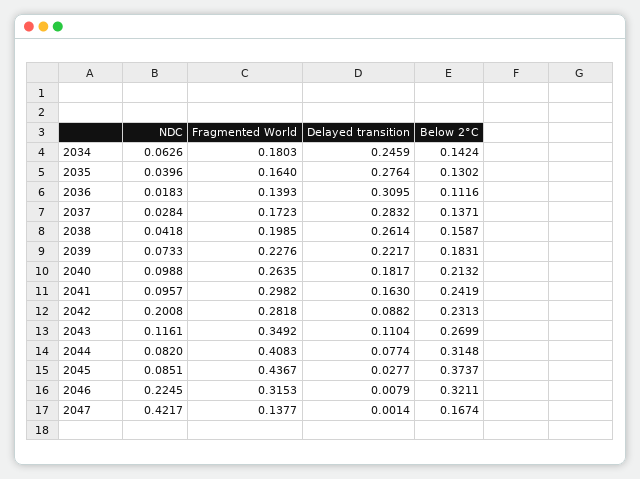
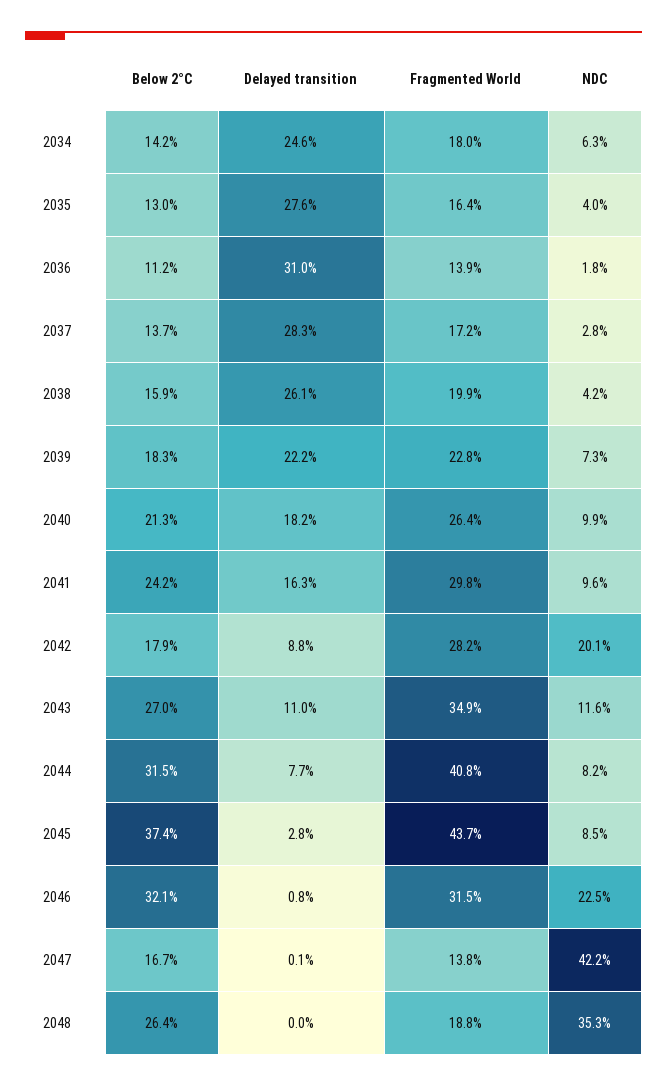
Below 2°C, 2042: 0.2313 -> 0.179
Below 2°C, 2048: none -> 0.264
Delayed transition, 2048: none -> 0
Fragmented World, 2048: none -> 0.188
NDC, 2048: none -> 0.353

